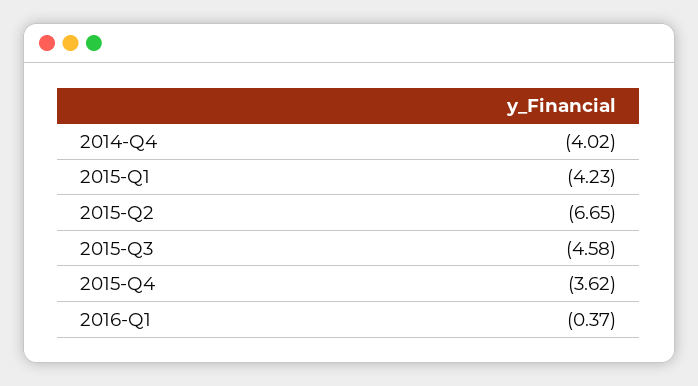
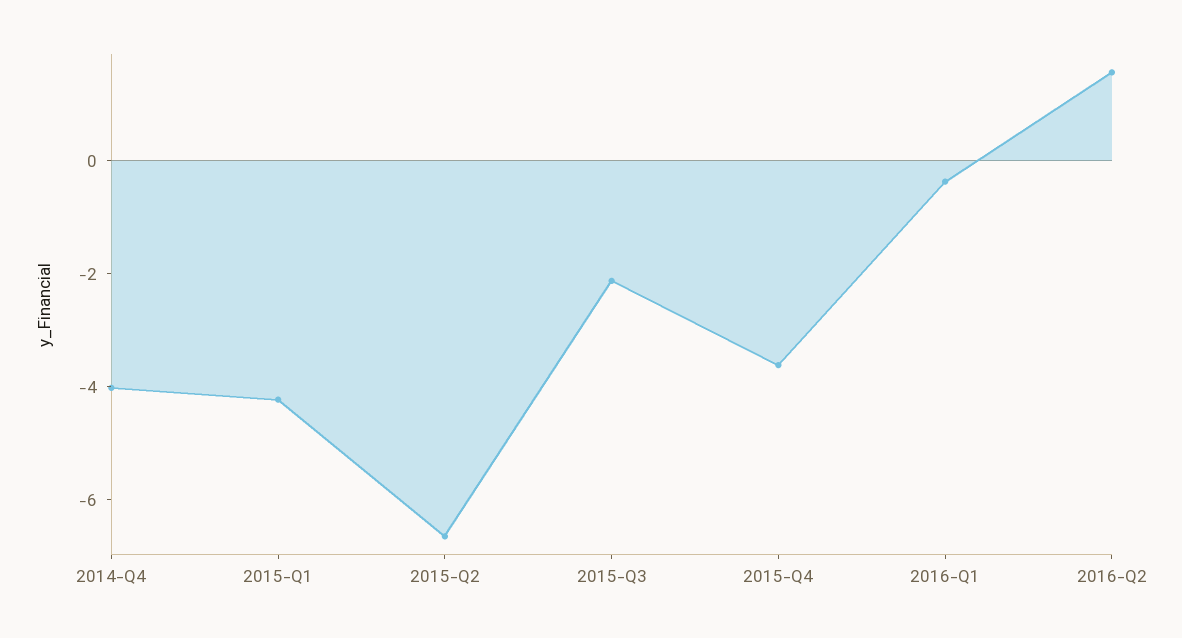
2015-Q3: -4.58 -> -2
2016-Q2: none -> 1.5

